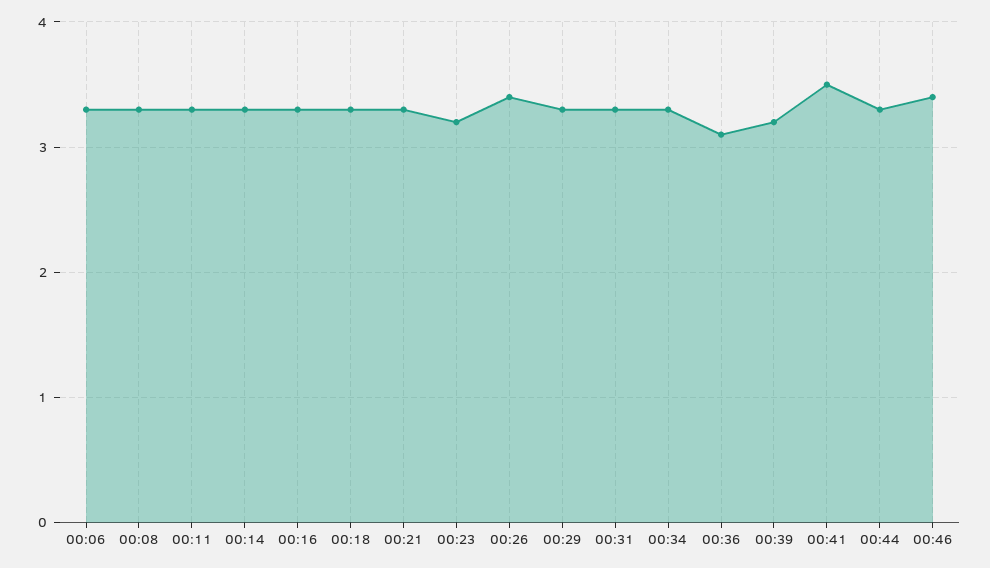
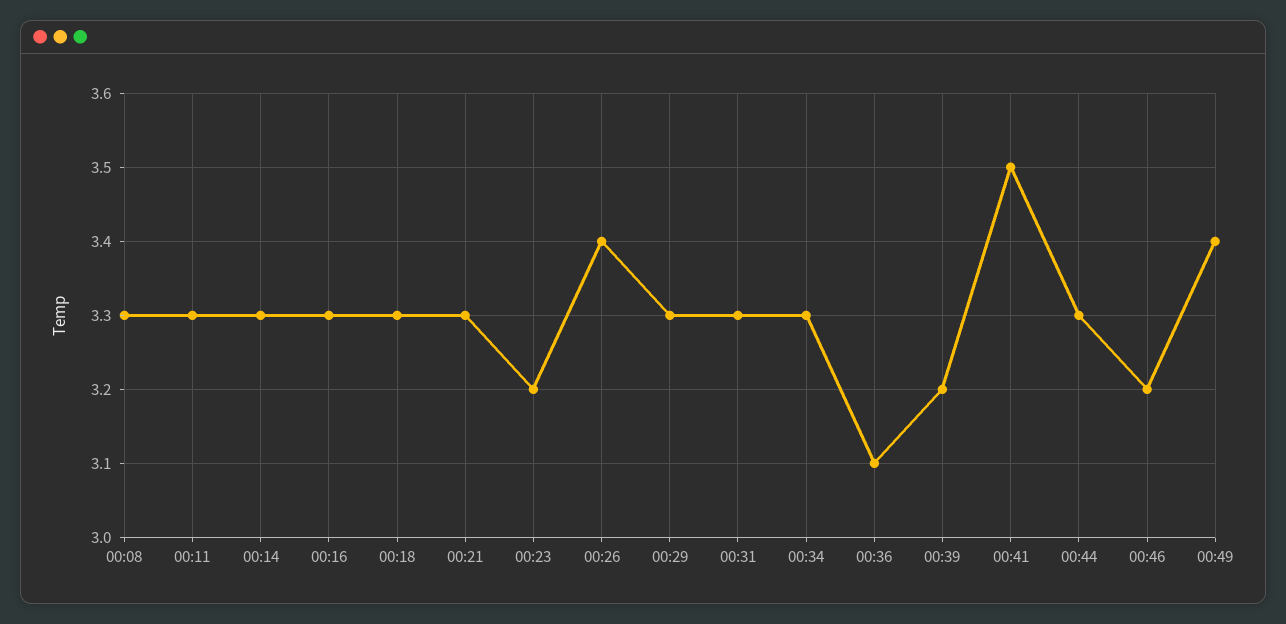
00:06: 3.3 -> none
00:46: 3.4 -> 3.2
00:49: none -> 3.4

